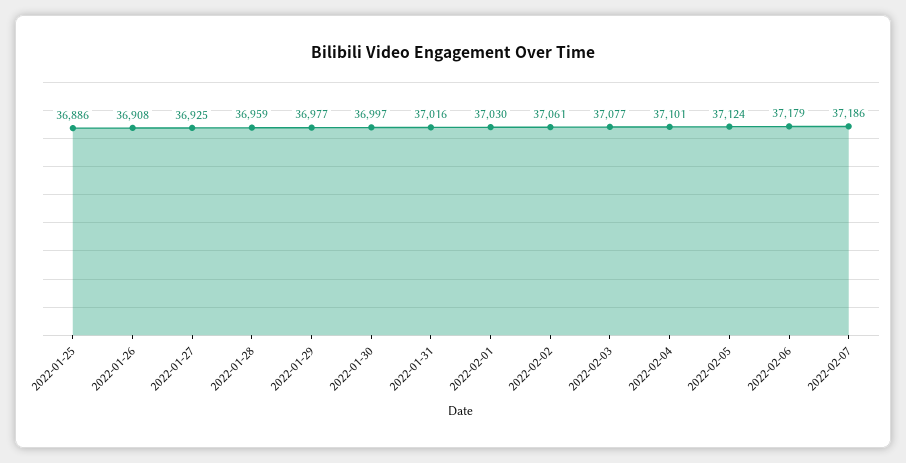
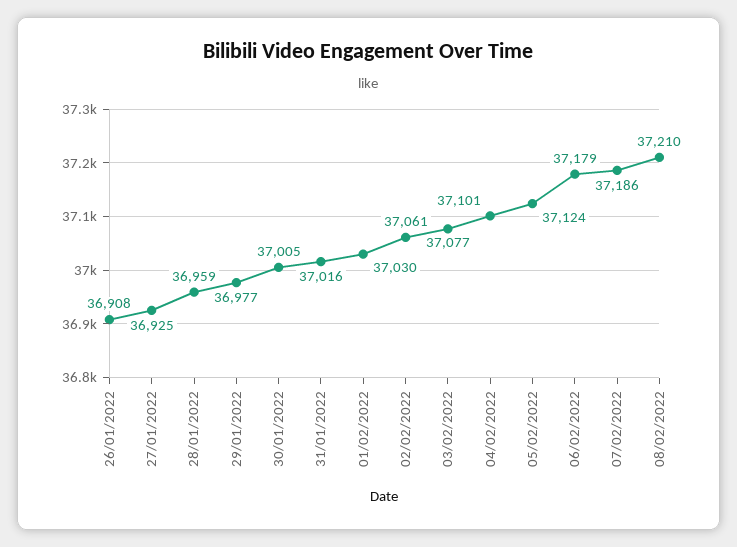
2022-01-25: 36886 -> none
2022-01-30: 36997 -> 37005
08/02/2022: none -> 37210

